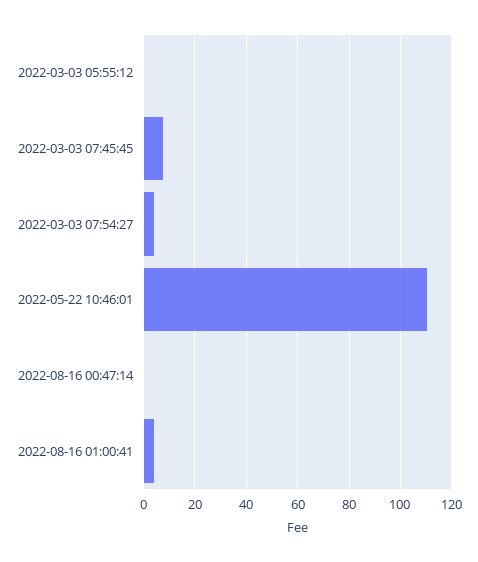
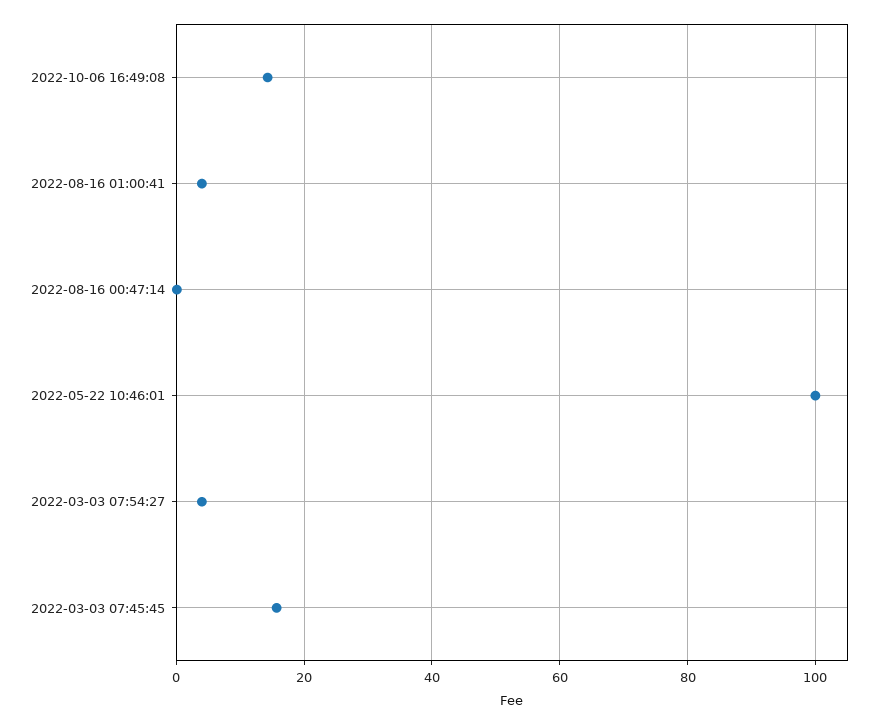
2022-03-03 05:55:12: 0 -> none
2022-03-03 07:45:45: 7.5 -> 16
2022-05-22 10:46:01: 110 -> 100
2022-10-06 16:49:08: none -> 14

